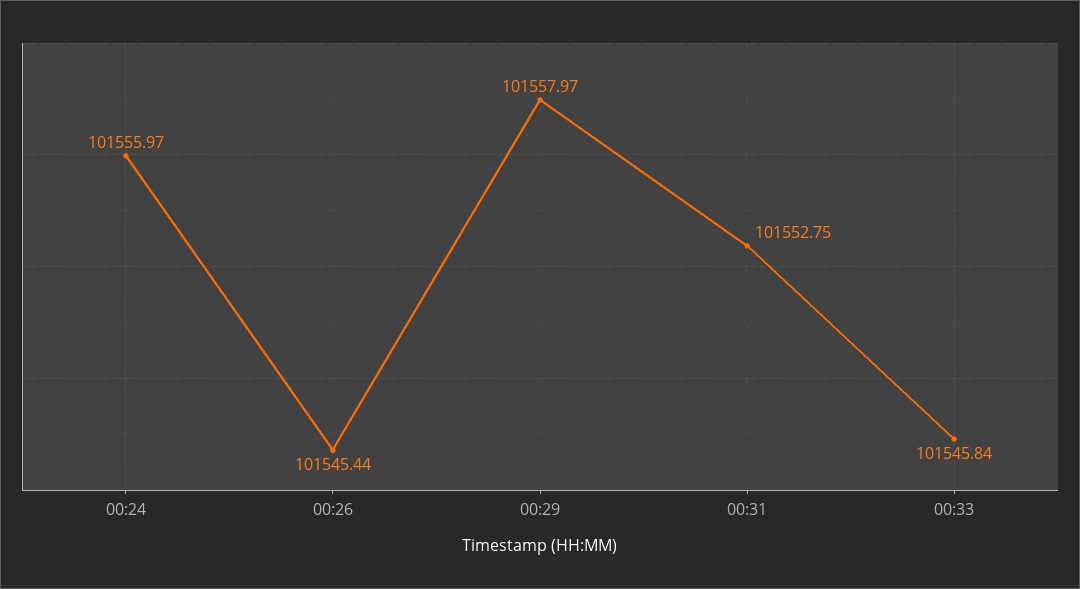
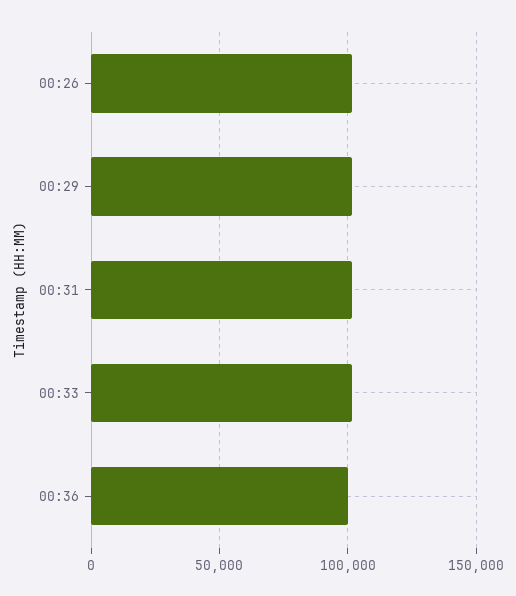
00:24: 101555.97 -> none
00:36: none -> 100000

